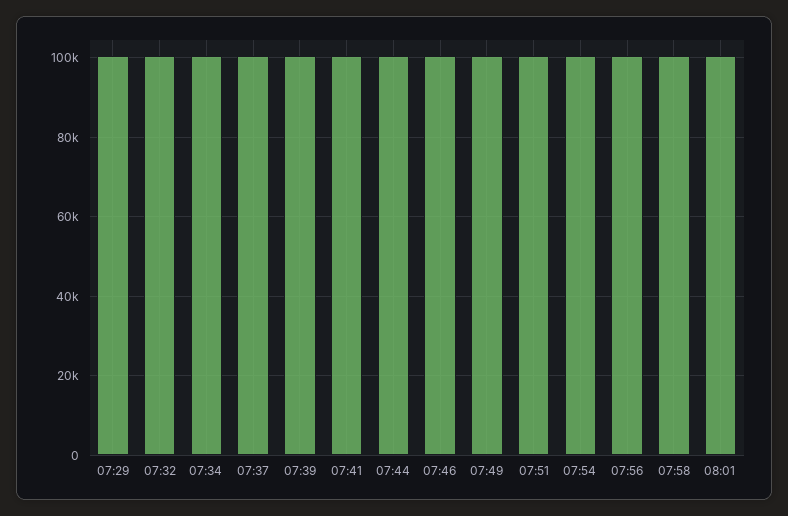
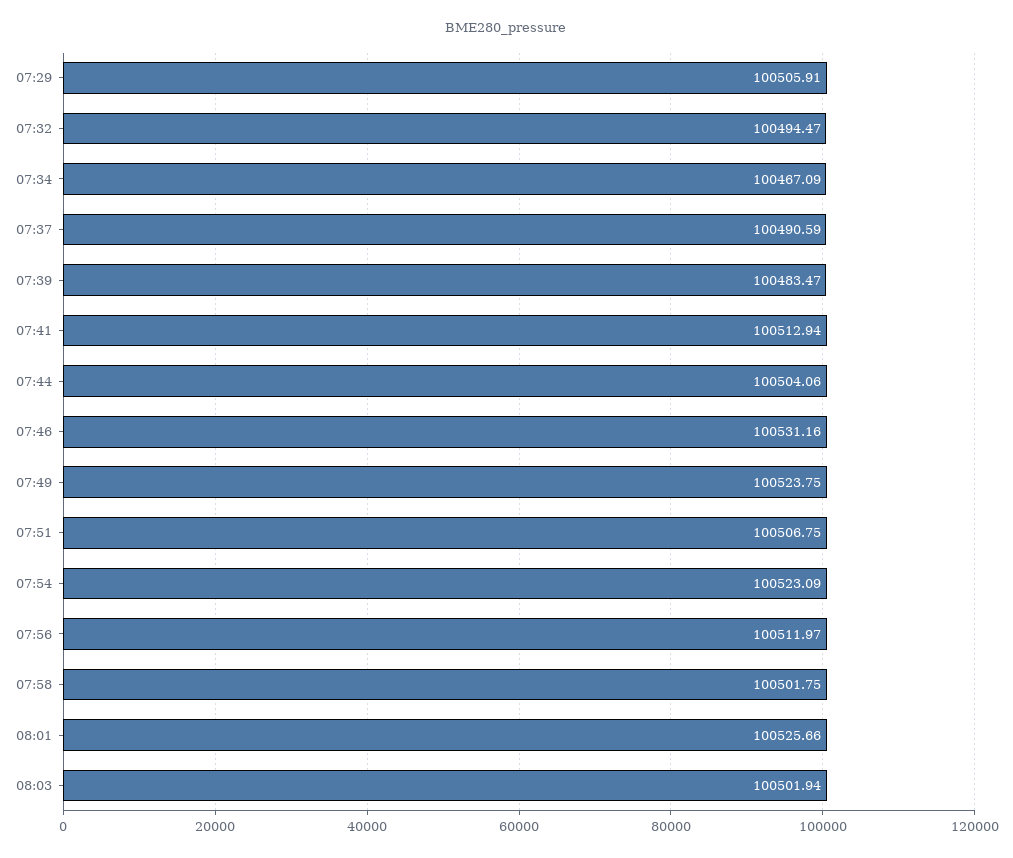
08:03: none -> 100501.94

